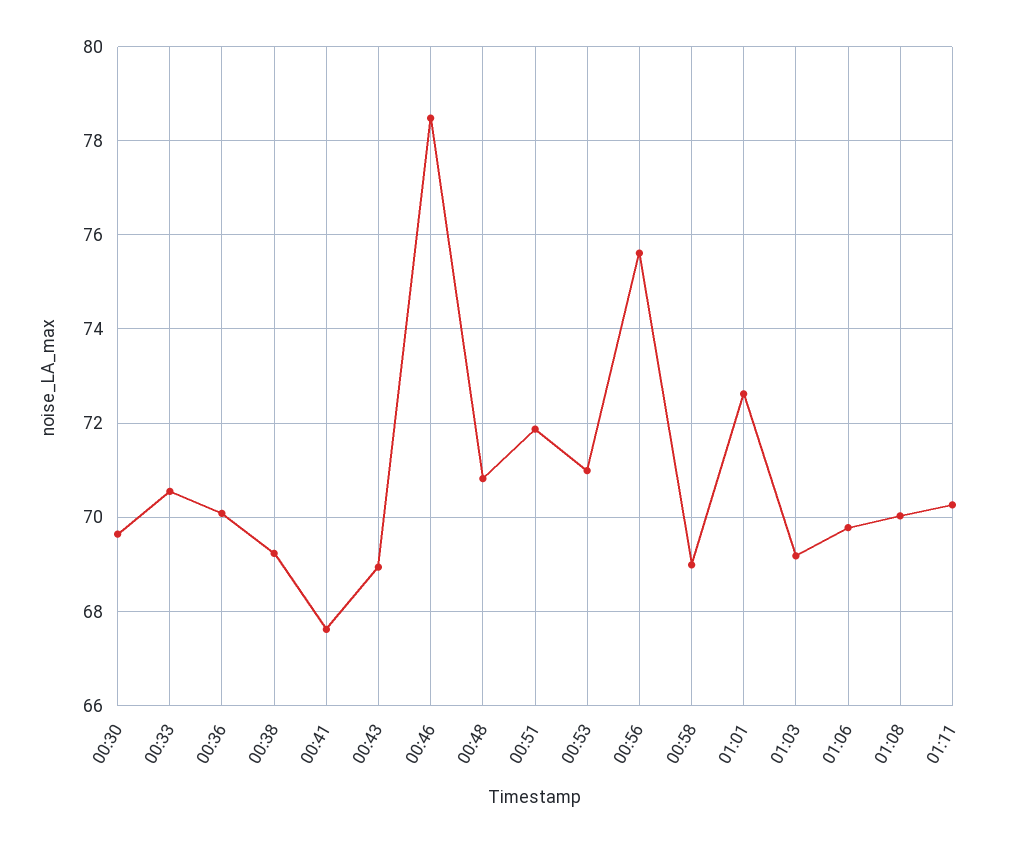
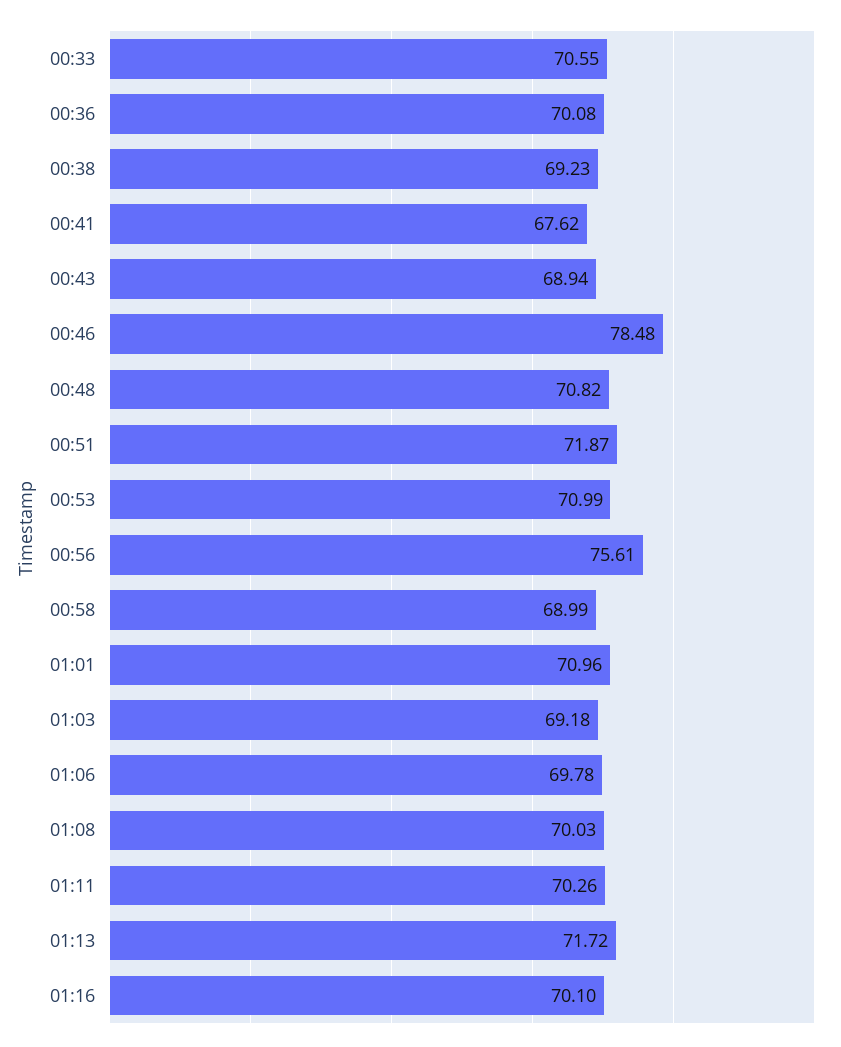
00:30: 69.6 -> none
01:01: 72.6 -> 70.96
01:13: none -> 71.72
01:16: none -> 70.1

